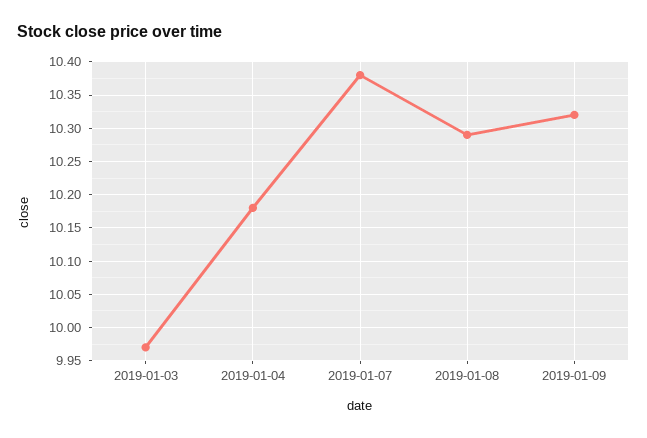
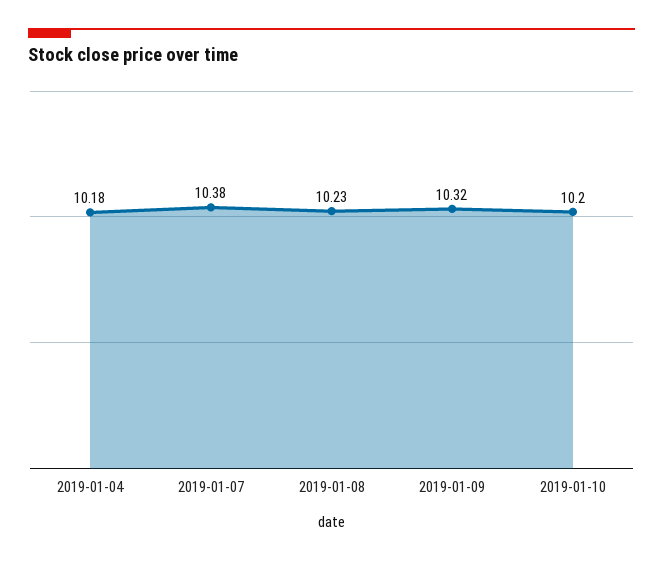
2019-01-03: 9.97 -> none
2019-01-08: 10.29 -> 10.23
2019-01-10: none -> 10.2

